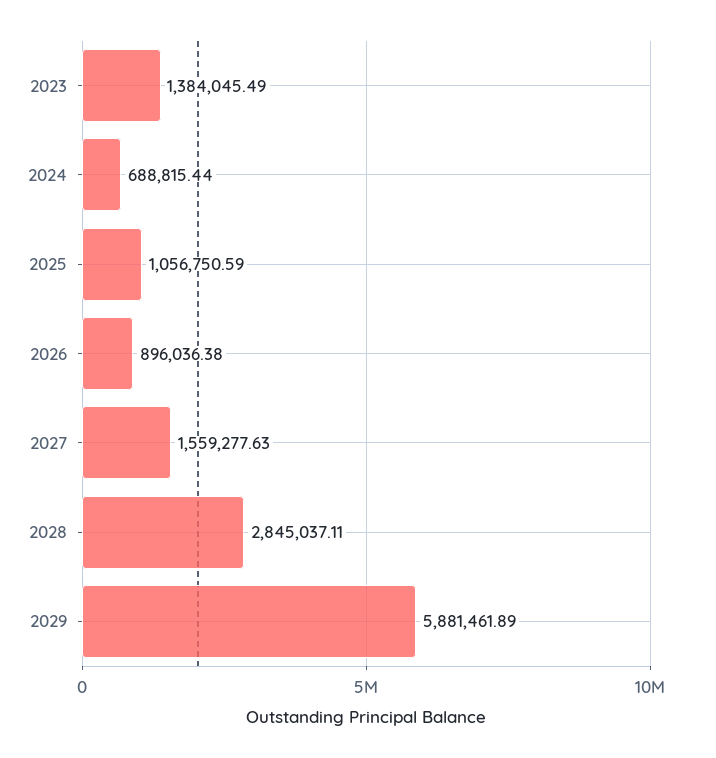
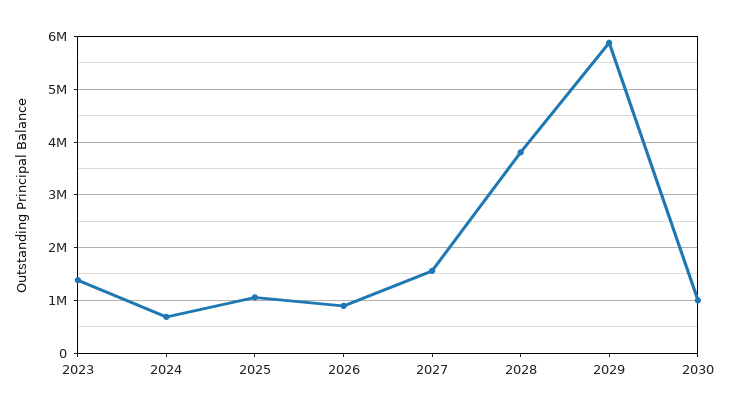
2028: 2845037.11 -> 3800000
2030: none -> 1000000

